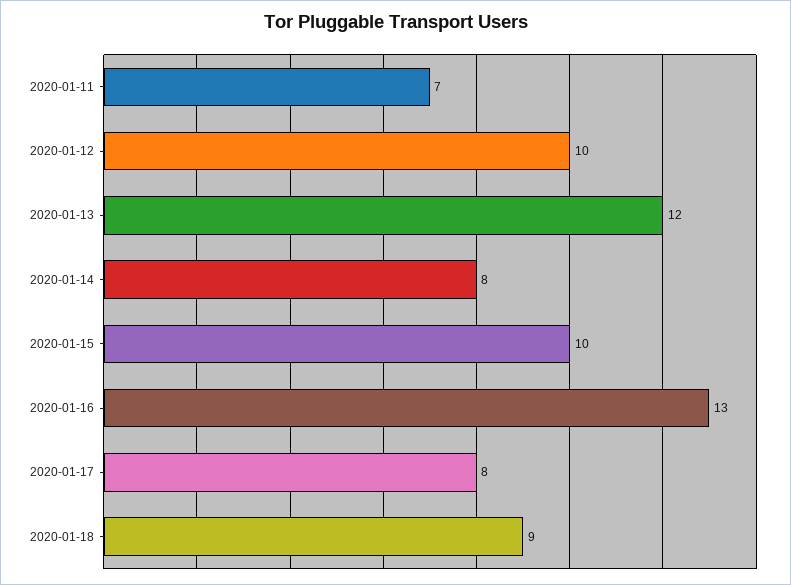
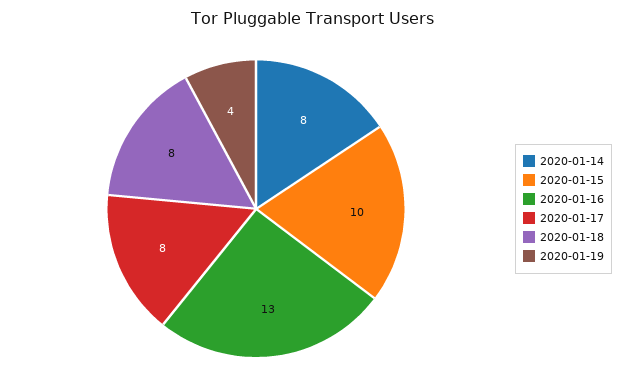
2020-01-11: 7 -> none
2020-01-12: 10 -> none
2020-01-13: 12 -> none
2020-01-18: 9 -> 8
2020-01-19: none -> 4

